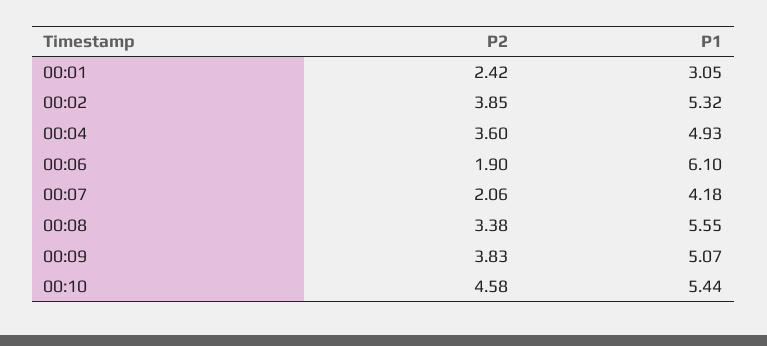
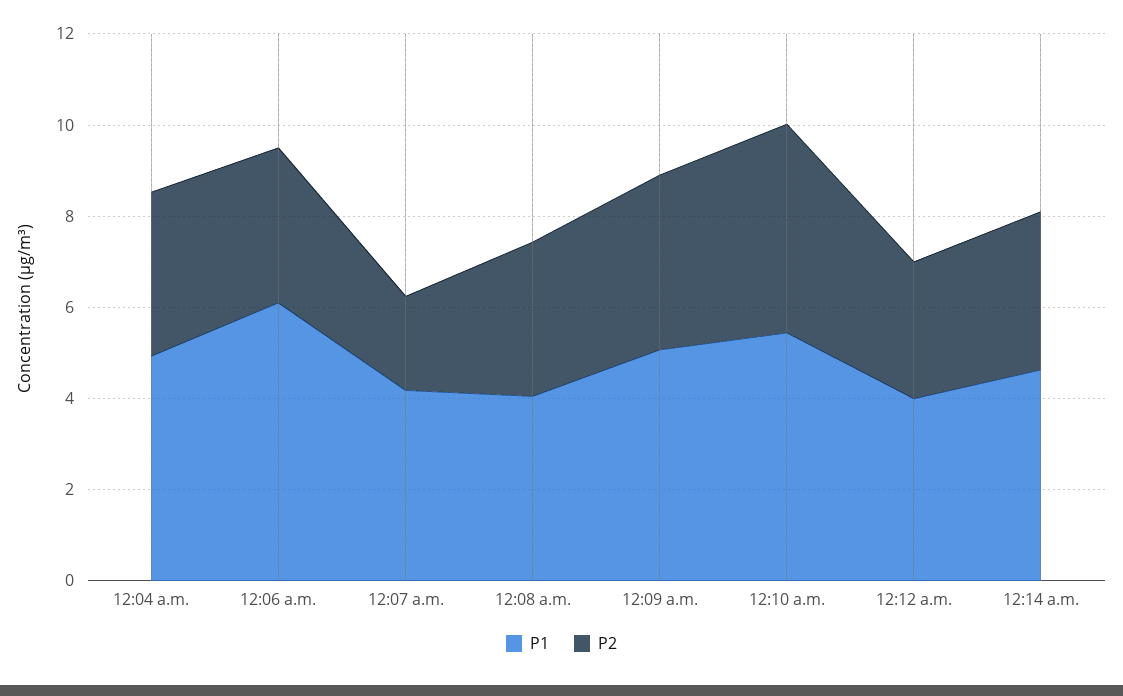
P2, 00:01: 2.42 -> none
P1, 00:01: 3.05 -> none
P2, 00:02: 3.85 -> none
P1, 00:02: 5.32 -> none
P2, 00:06: 1.9 -> 3.5
P1, 00:08: 5.55 -> 4
P1, 12:12 a.m.: none -> 4
P2, 12:12 a.m.: none -> 3
P1, 12:14 a.m.: none -> 4.5
P2, 12:14 a.m.: none -> 3.5

